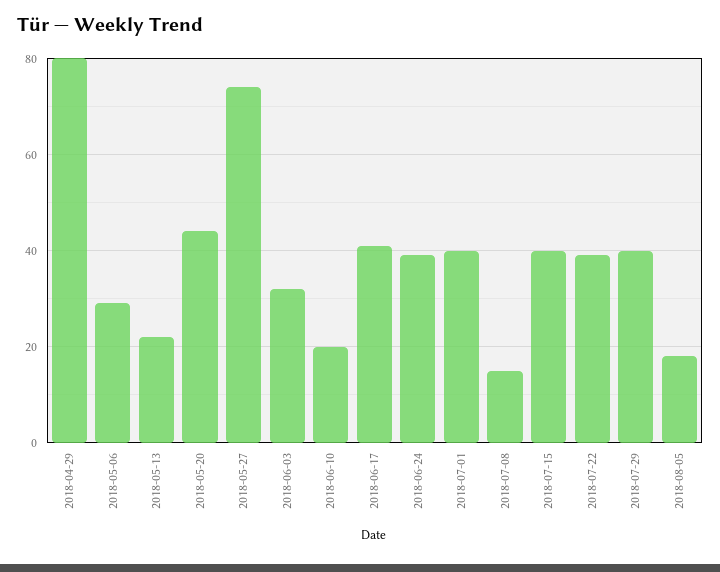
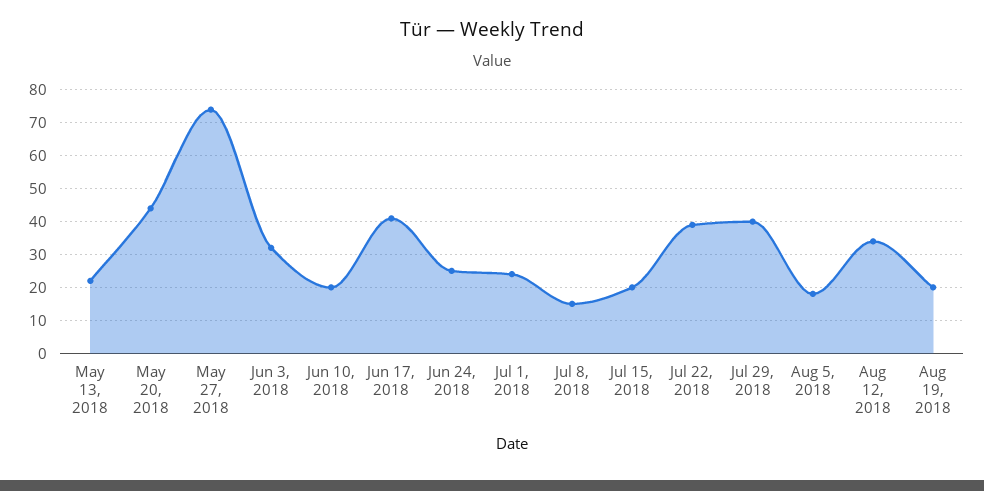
2018-04-29: 80 -> none
2018-05-06: 30 -> none
2018-06-24: 40 -> 25
2018-07-01: 40 -> 25
2018-07-15: 40 -> 20
Aug 12, 2018: none -> 35
Aug 19, 2018: none -> 20

